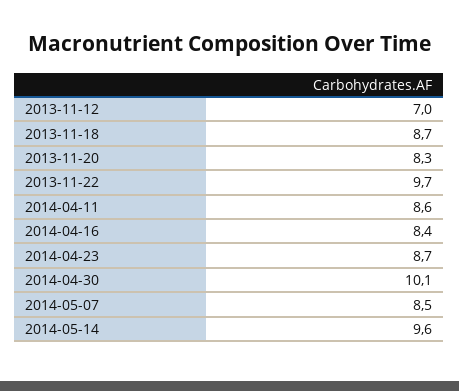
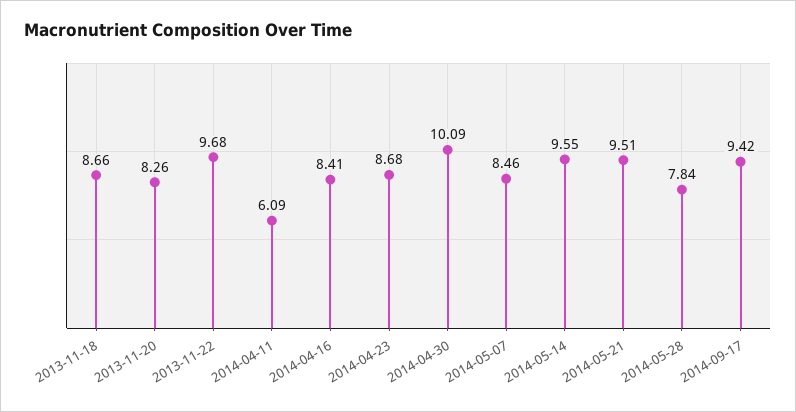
2013-11-12: 7 -> none
2014-04-11: 8.6 -> 6.09
2014-05-21: none -> 9.51
2014-05-28: none -> 7.84
2014-09-17: none -> 9.42

